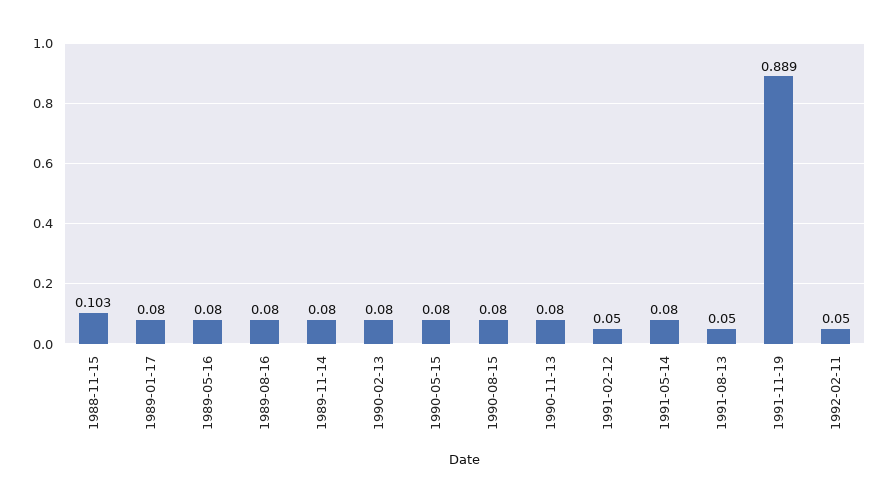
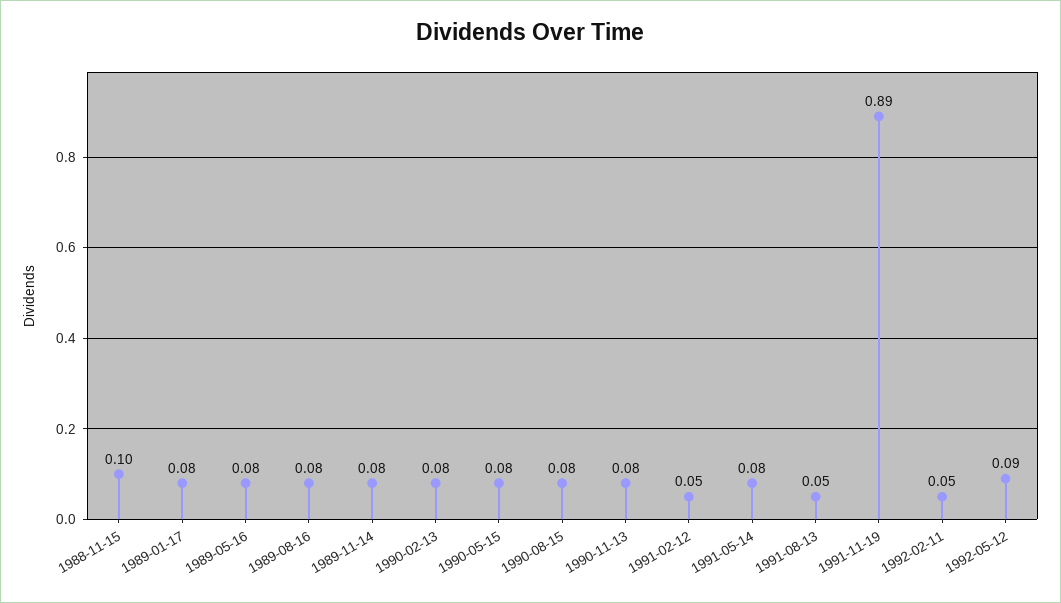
1992-05-12: none -> 0.09

